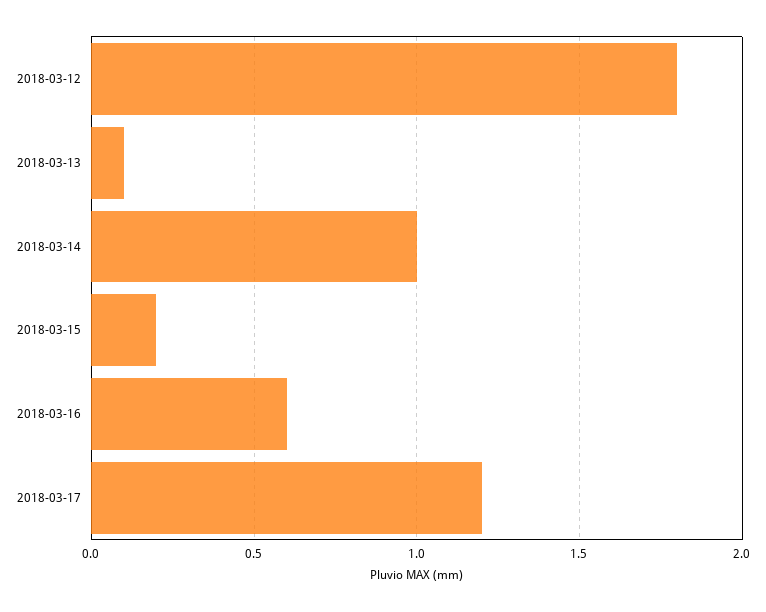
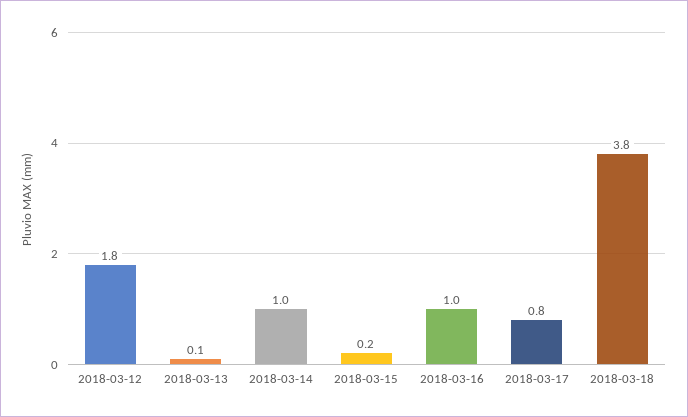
2018-03-16: 0.6 -> 1
2018-03-17: 1.2 -> 0.8
2018-03-18: none -> 3.8

